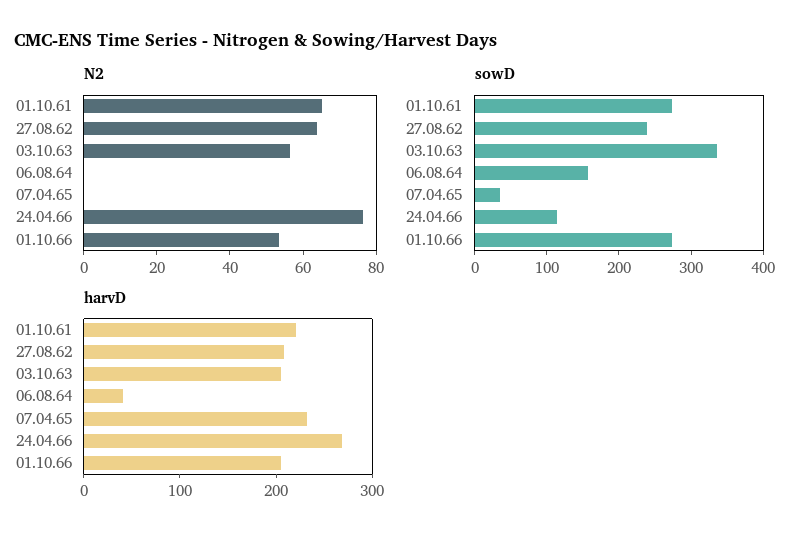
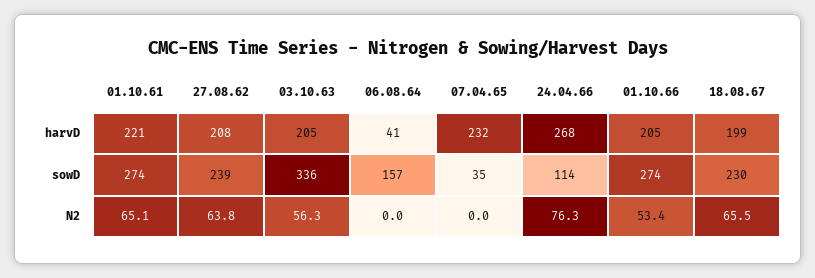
harvD, 18.08.67: none -> 199
sowD, 18.08.67: none -> 230
N2, 18.08.67: none -> 65.5

